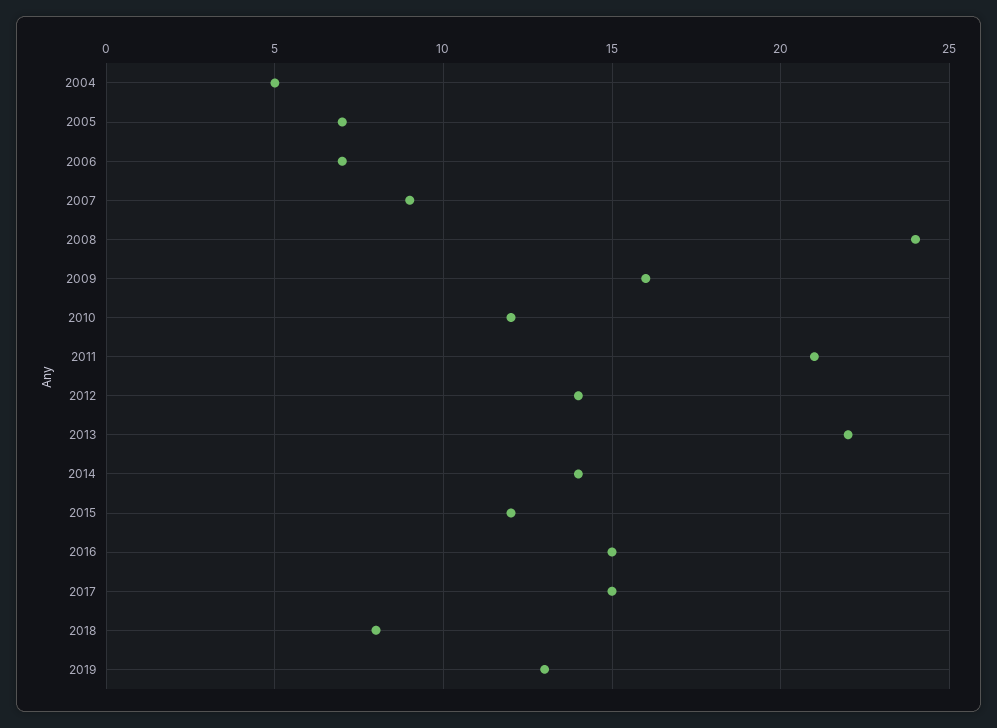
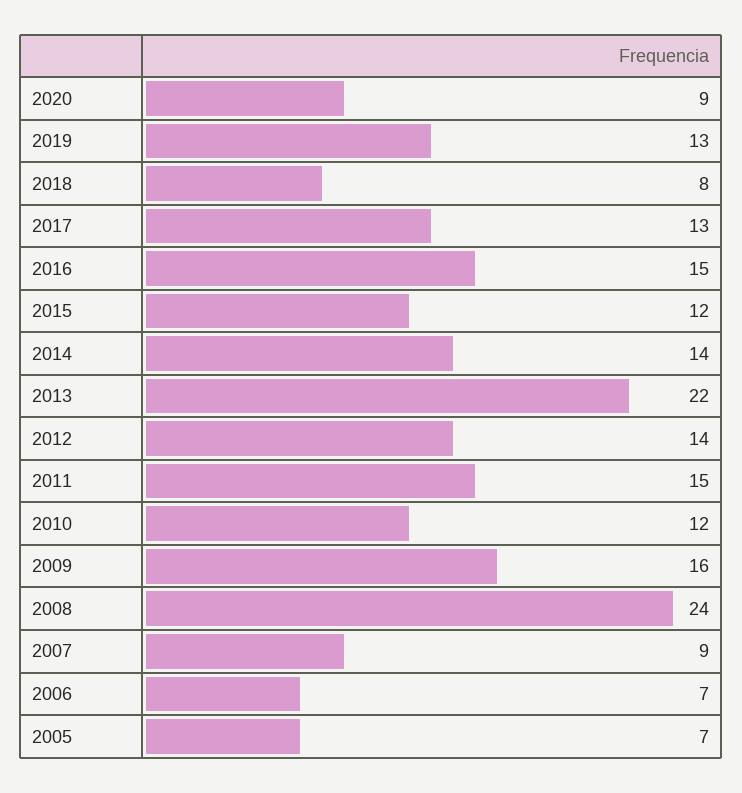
2004: 5 -> none
2011: 21 -> 15
2017: 15 -> 13
2020: none -> 9

